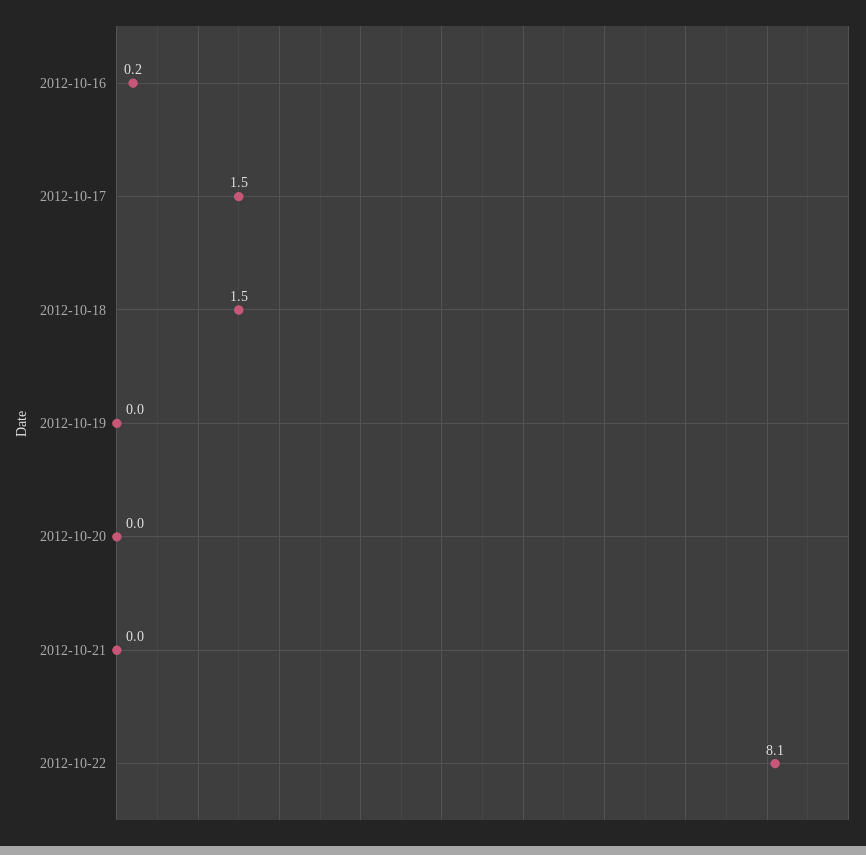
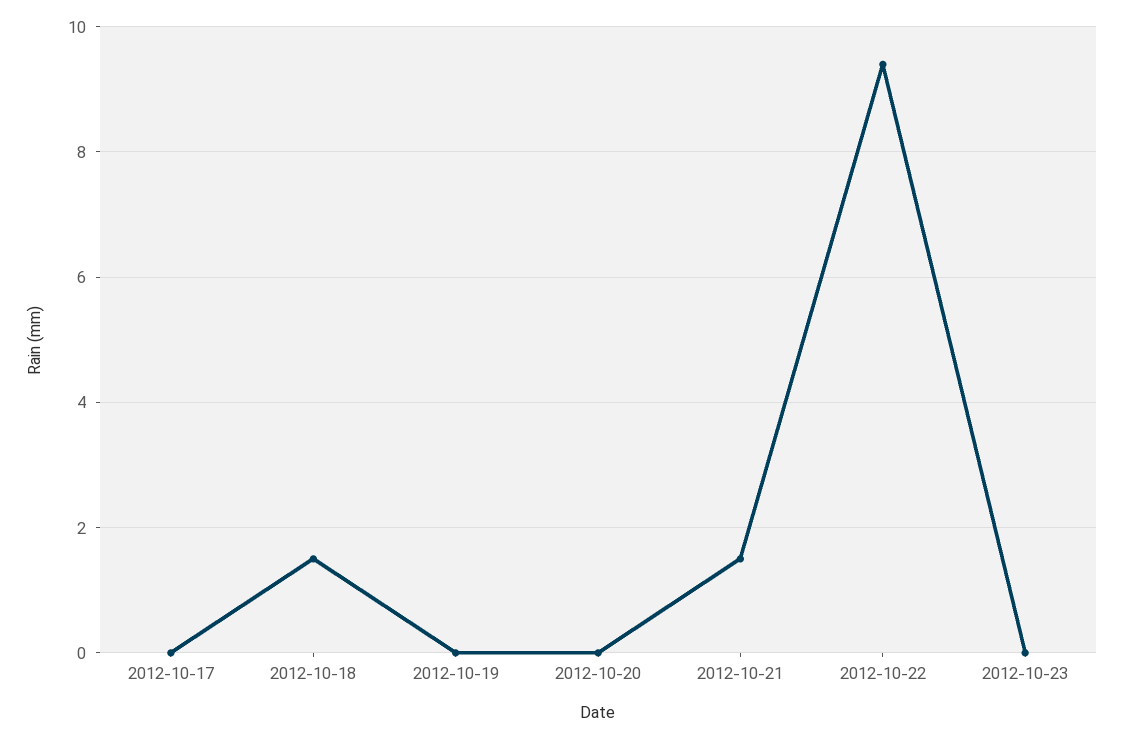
2012-10-16: 0.2 -> none
2012-10-17: 1.5 -> 0
2012-10-21: 0 -> 1.5
2012-10-22: 8.1 -> 9.5
2012-10-23: none -> 0

